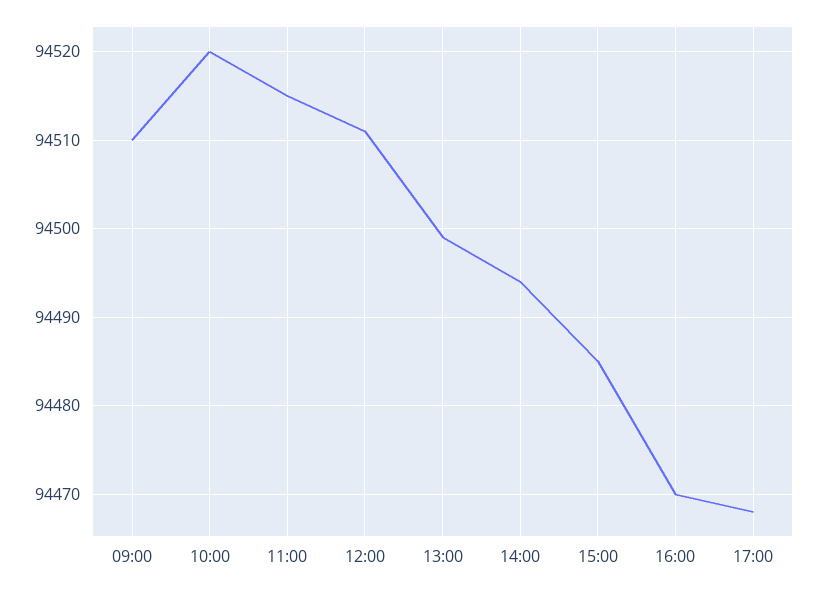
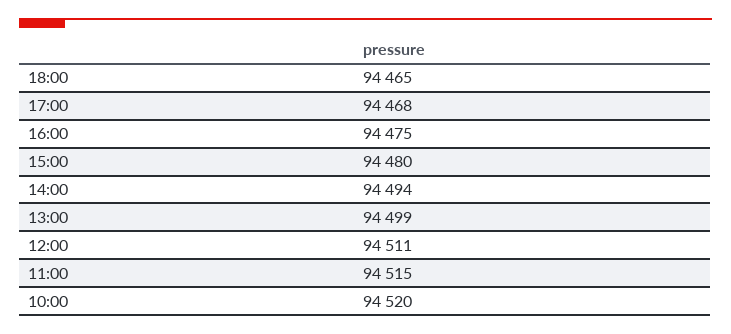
09:00: 94510 -> none
15:00: 94485 -> 94480
16:00: 94470 -> 94475
18:00: none -> 94465

